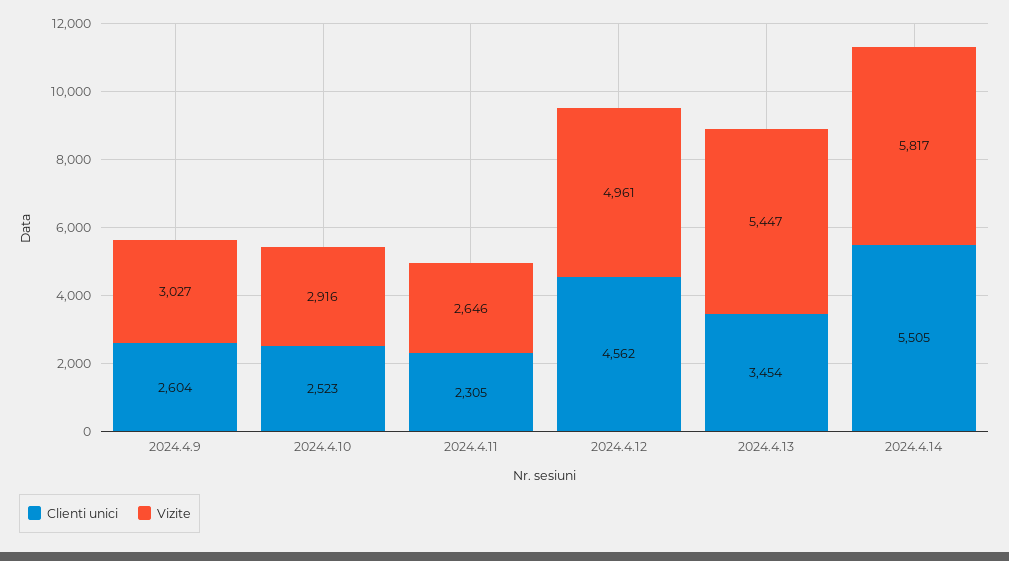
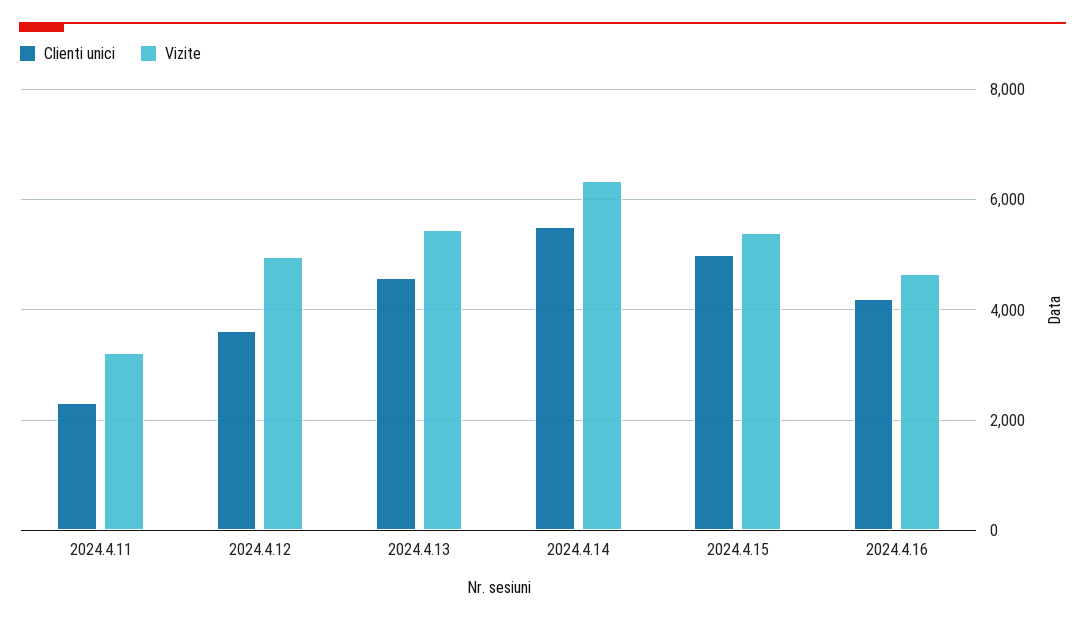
Clienti unici, 2024.4.9: 2604 -> none
Vizite, 2024.4.9: 3027 -> none
Clienti unici, 2024.4.10: 2523 -> none
Vizite, 2024.4.10: 2916 -> none
Vizite, 2024.4.11: 2646 -> 3200
Clienti unici, 2024.4.12: 4562 -> 3600
Clienti unici, 2024.4.13: 3454 -> 4600
Vizite, 2024.4.14: 5817 -> 6400
Clienti unici, 2024.4.15: none -> 5000
Vizite, 2024.4.15: none -> 5400
Clienti unici, 2024.4.16: none -> 4200
Vizite, 2024.4.16: none -> 4600

